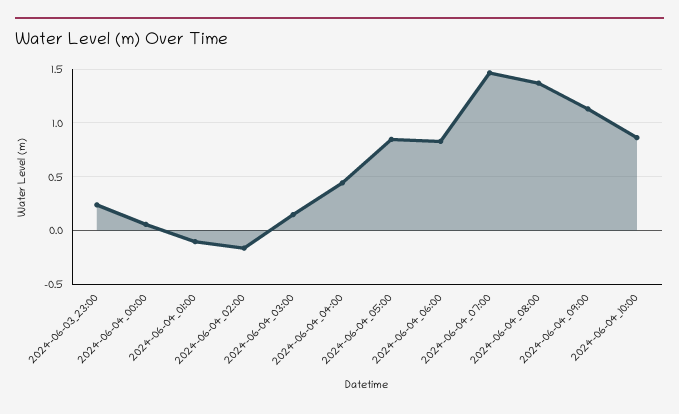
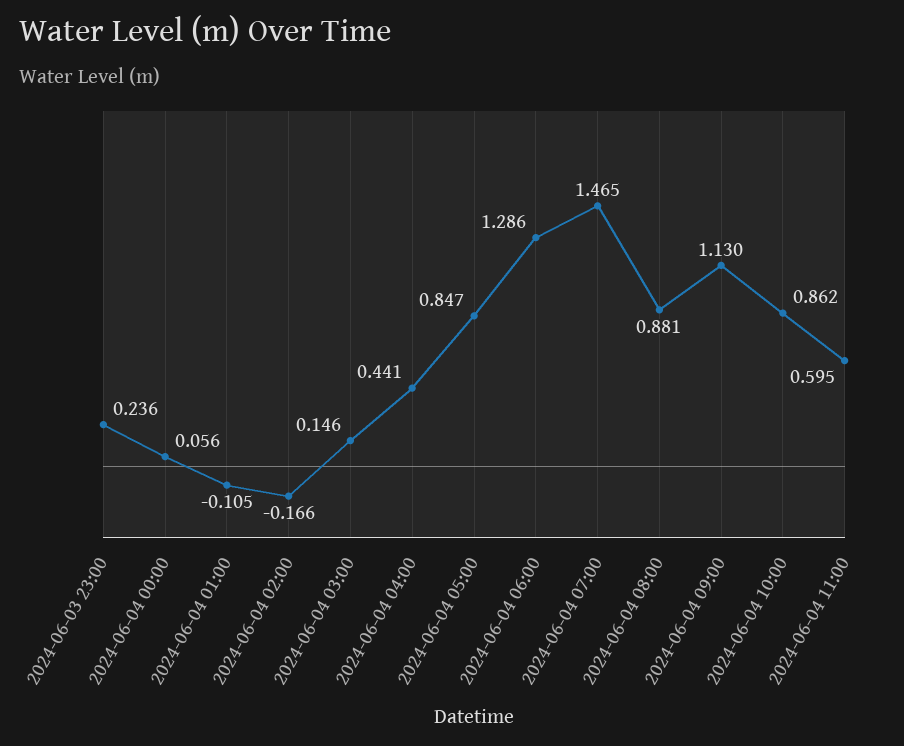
2024-06-04_06:00: 0.8 -> 1.286
2024-06-04_08:00: 1.4 -> 0.881
2024-06-04 11:00: none -> 0.595

